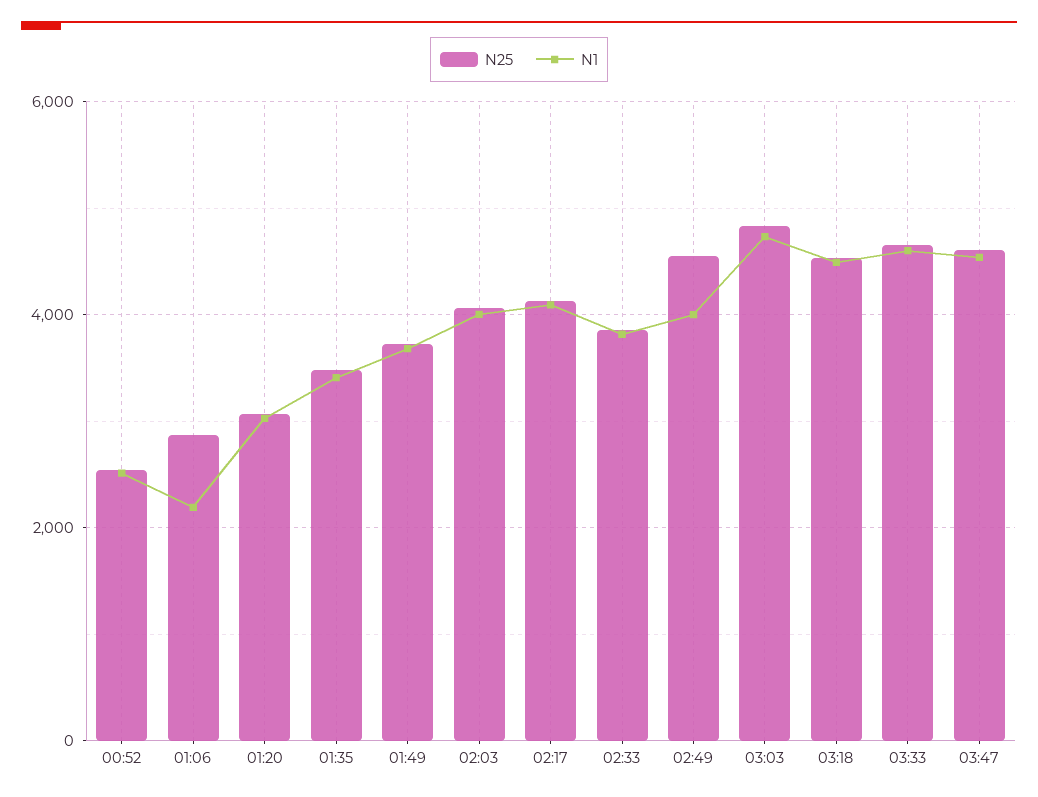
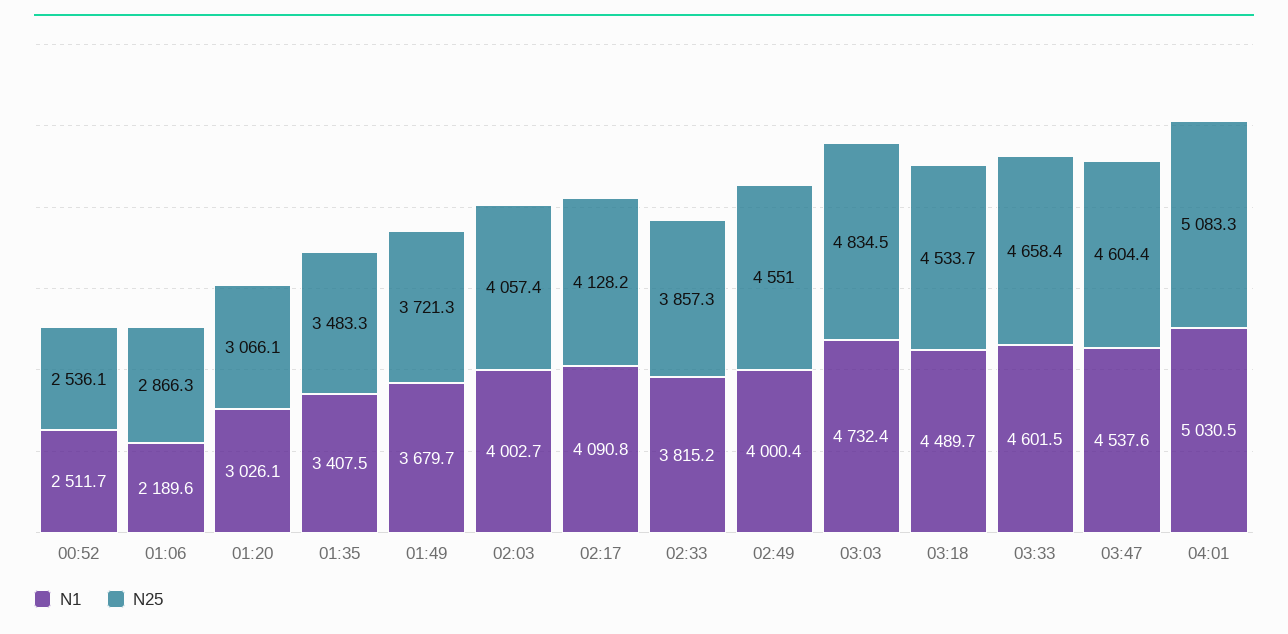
N1, 04:01: none -> 5030.5
N25, 04:01: none -> 5083.3

